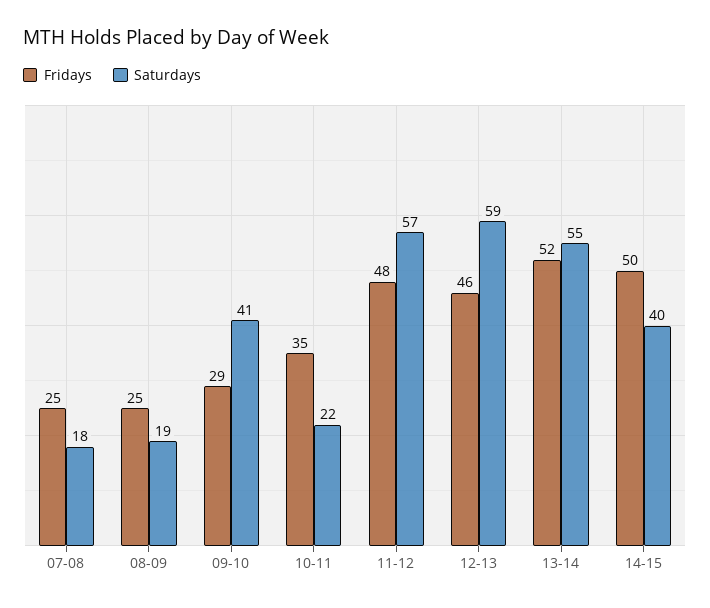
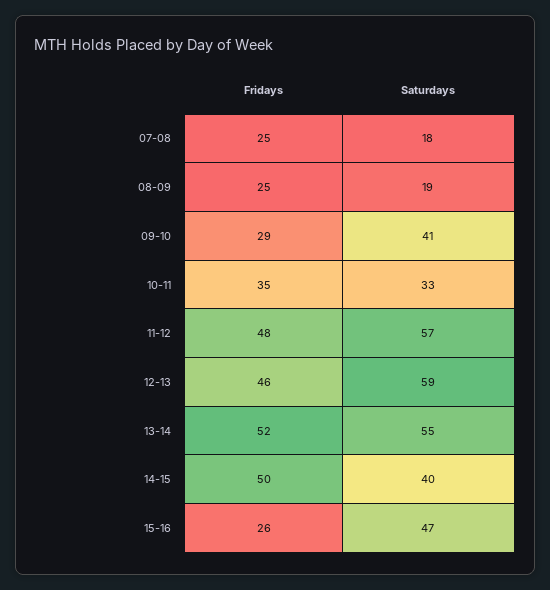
Saturdays, 10-11: 22 -> 33
Fridays, 15-16: none -> 26
Saturdays, 15-16: none -> 47

